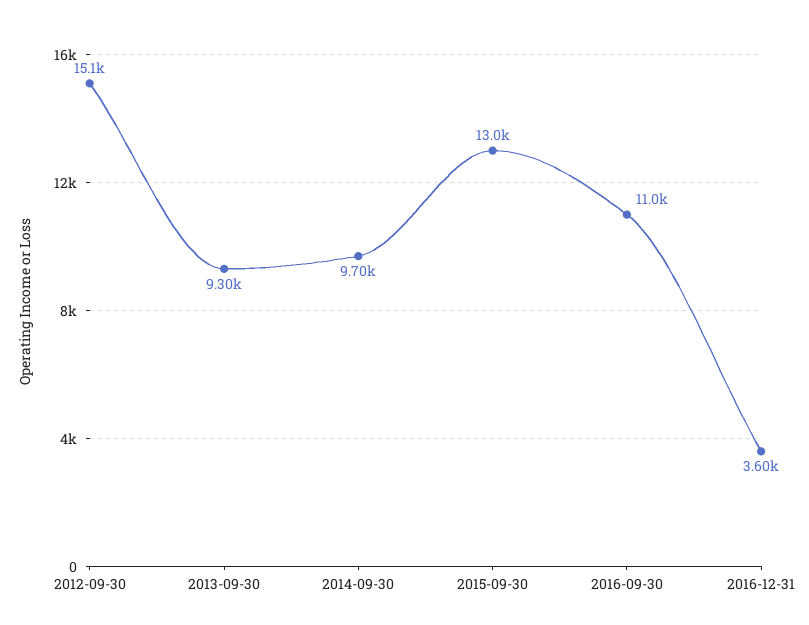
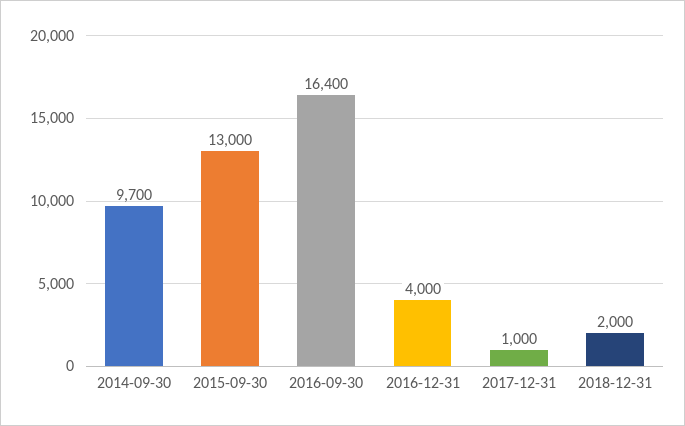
2012-09-30: 15100 -> none
2013-09-30: 9300 -> none
2016-09-30: 11000 -> 16400
2016-12-31: 3600 -> 4000
2017-12-31: none -> 1000
2018-12-31: none -> 2000

